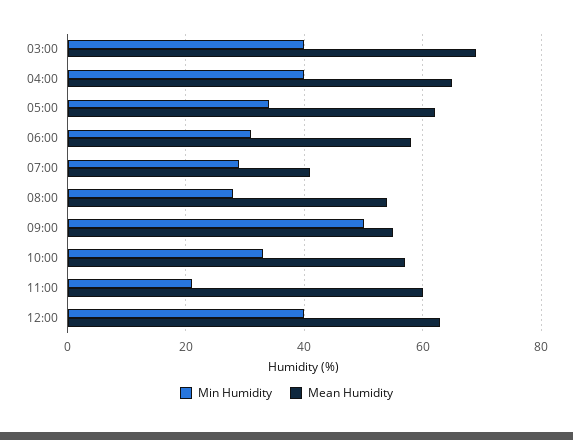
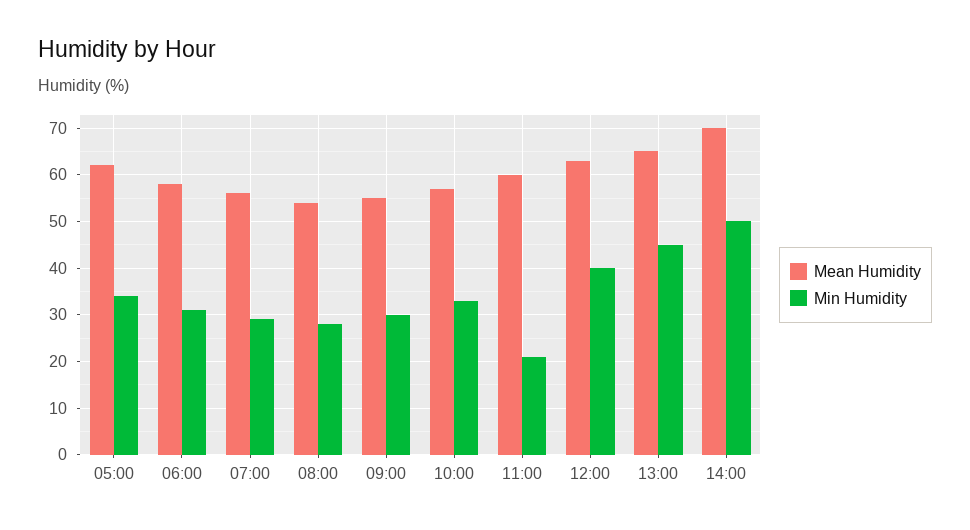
Min Humidity, 03:00: 40 -> none
Mean Humidity, 03:00: 70 -> none
Min Humidity, 04:00: 40 -> none
Mean Humidity, 04:00: 65 -> none
Mean Humidity, 07:00: 40 -> 55
Min Humidity, 09:00: 50 -> 30
Mean Humidity, 13:00: none -> 65
Min Humidity, 13:00: none -> 45
Mean Humidity, 14:00: none -> 70
Min Humidity, 14:00: none -> 50

